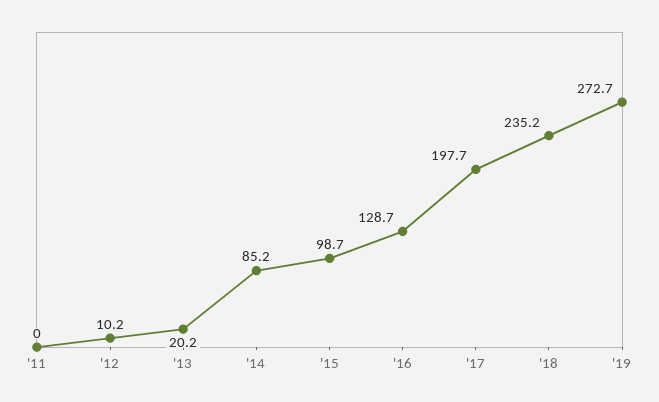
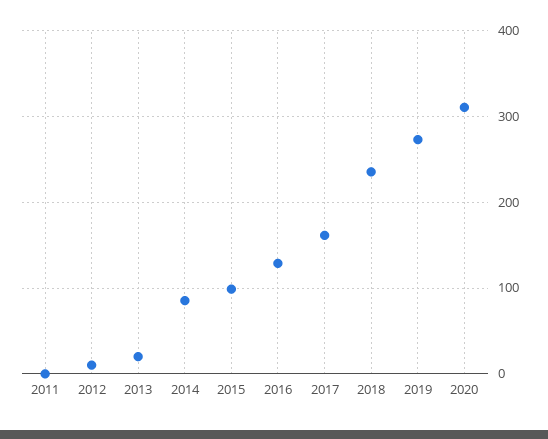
'17: 197.7 -> 160
2020: none -> 310

